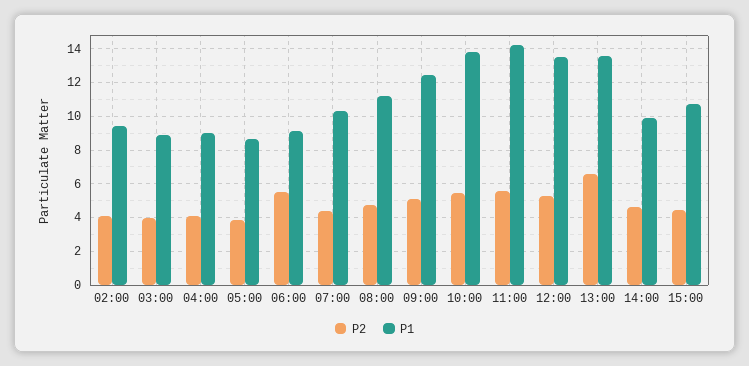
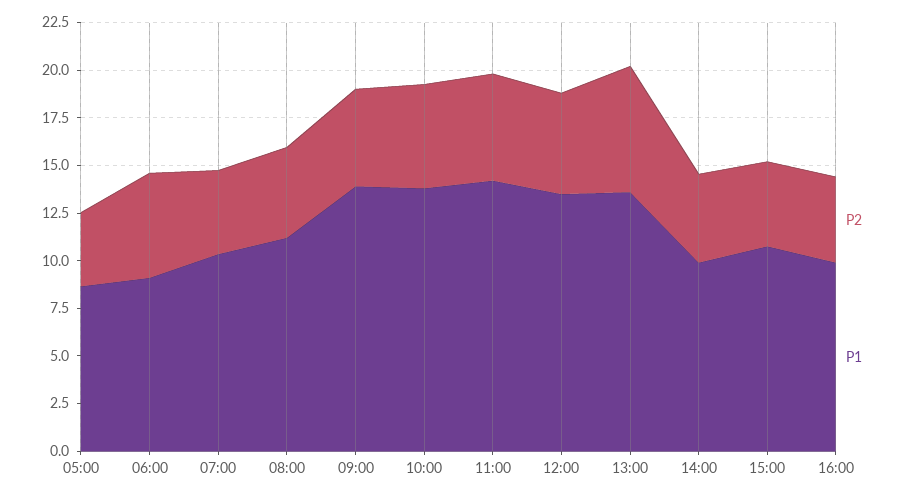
P2, 02:00: 4 -> none
P1, 02:00: 9.5 -> none
P2, 03:00: 4 -> none
P1, 03:00: 9 -> none
P2, 04:00: 4 -> none
P1, 04:00: 9 -> none
P1, 09:00: 12.5 -> 14
P2, 16:00: none -> 4.5
P1, 16:00: none -> 10

